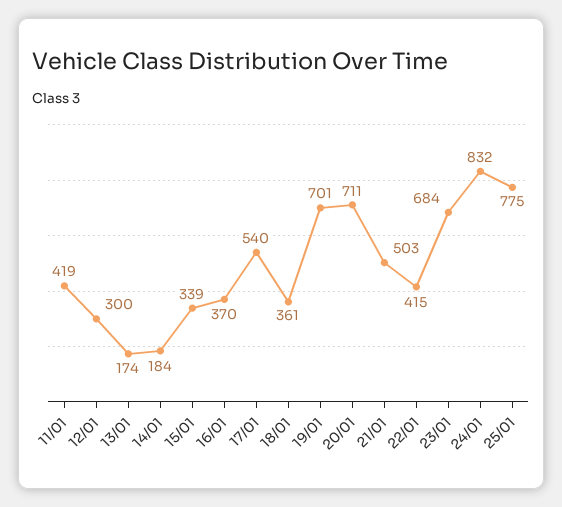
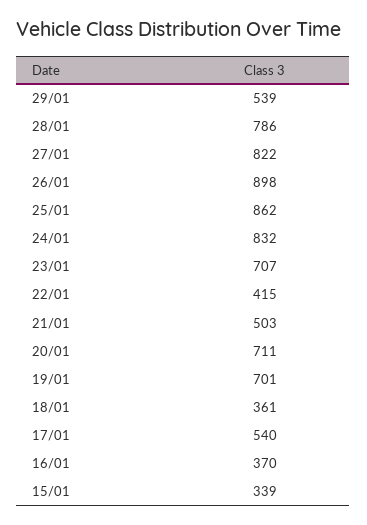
11/01: 419 -> none
12/01: 300 -> none
13/01: 174 -> none
14/01: 184 -> none
23/01: 684 -> 707
25/01: 775 -> 862
29/01: none -> 539
28/01: none -> 786
27/01: none -> 822
26/01: none -> 898

